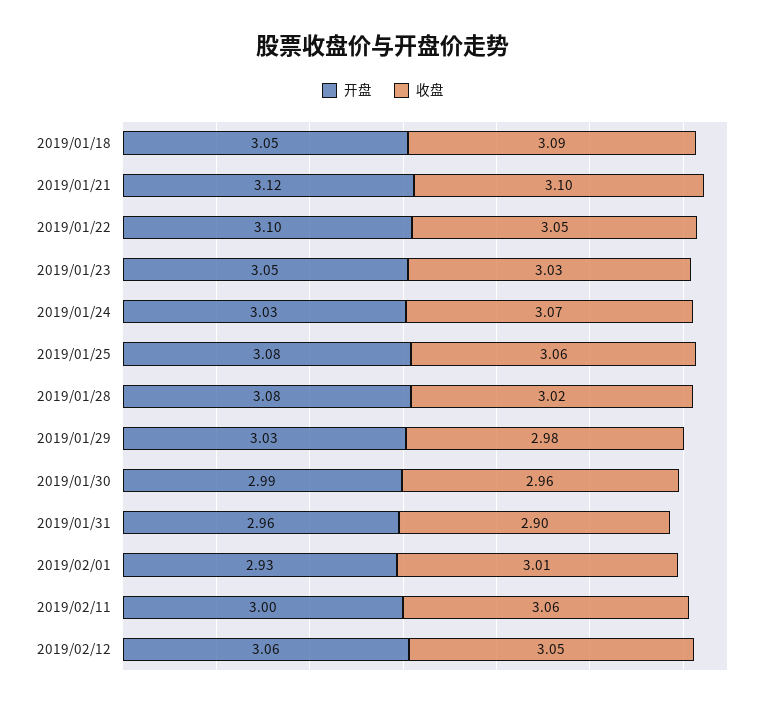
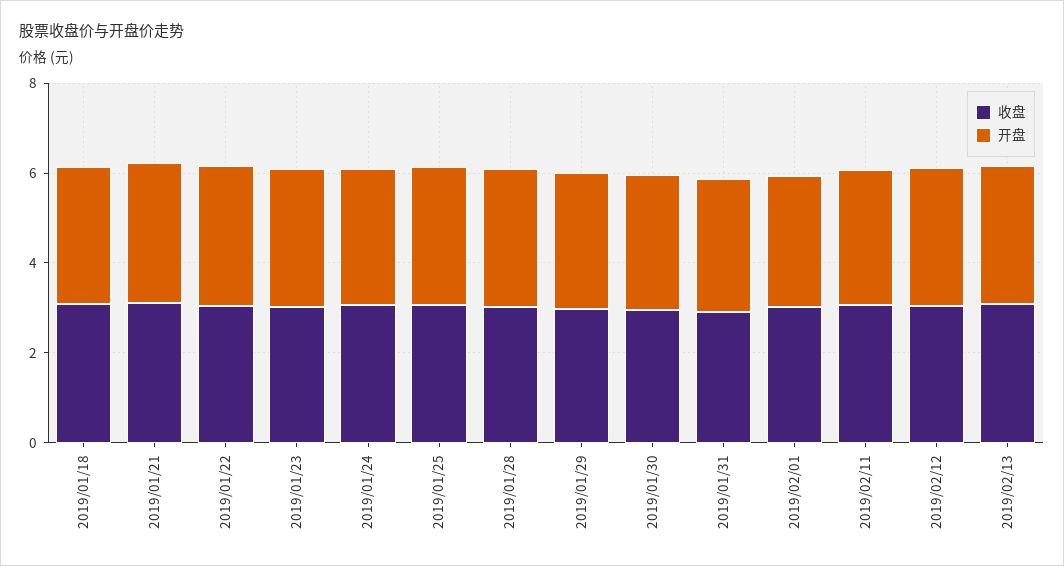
收盘, 2019/02/13: none -> 3
开盘, 2019/02/13: none -> 3

